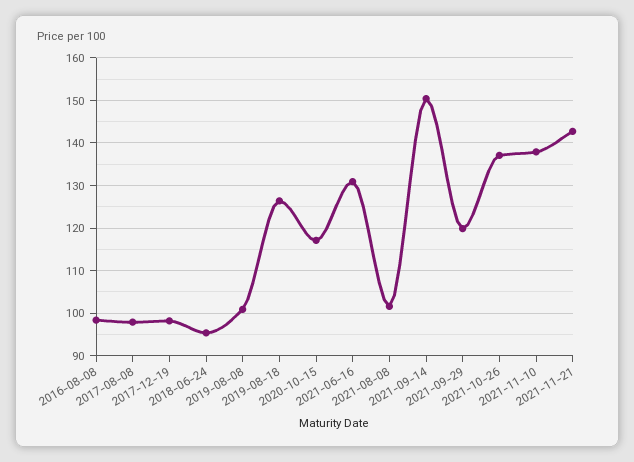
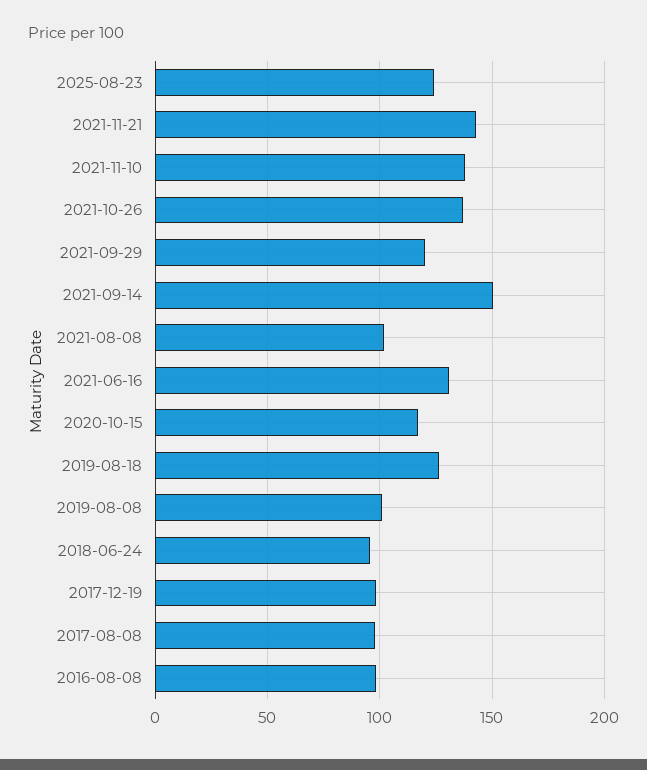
2025-08-23: none -> 125

